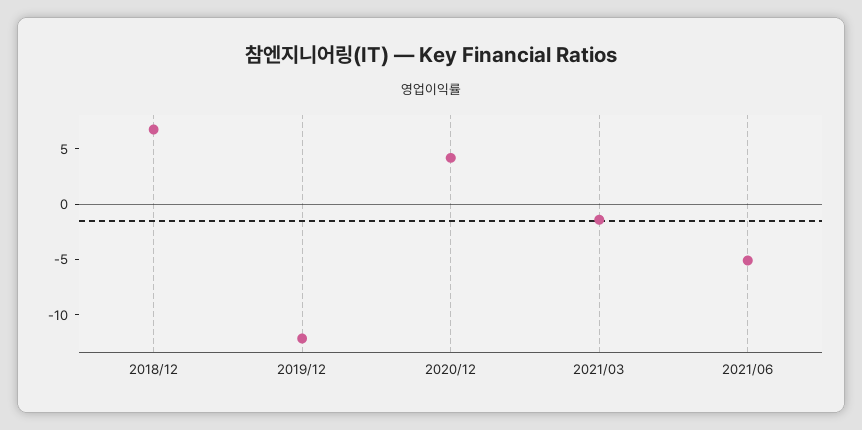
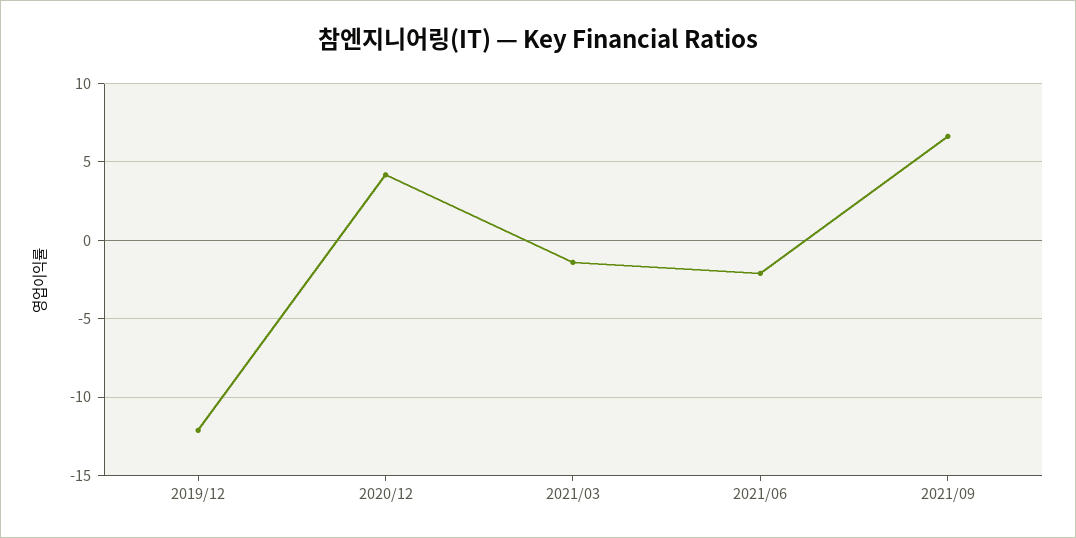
2018/12: 7 -> none
2021/06: -5 -> -2
2021/09: none -> 6.5

